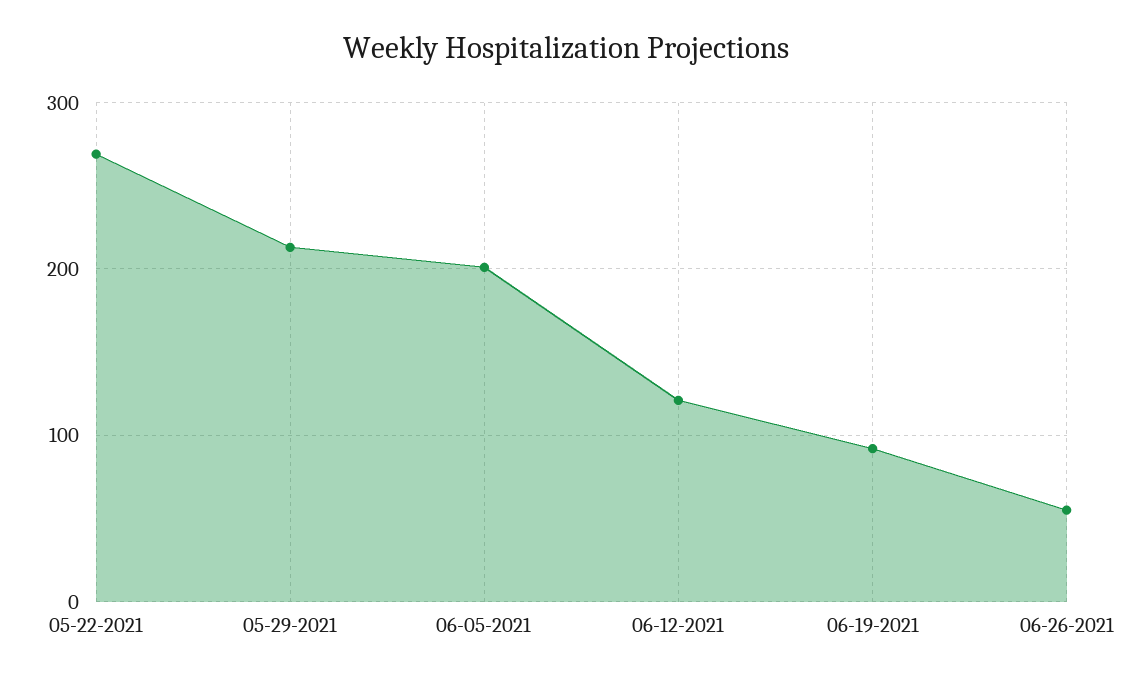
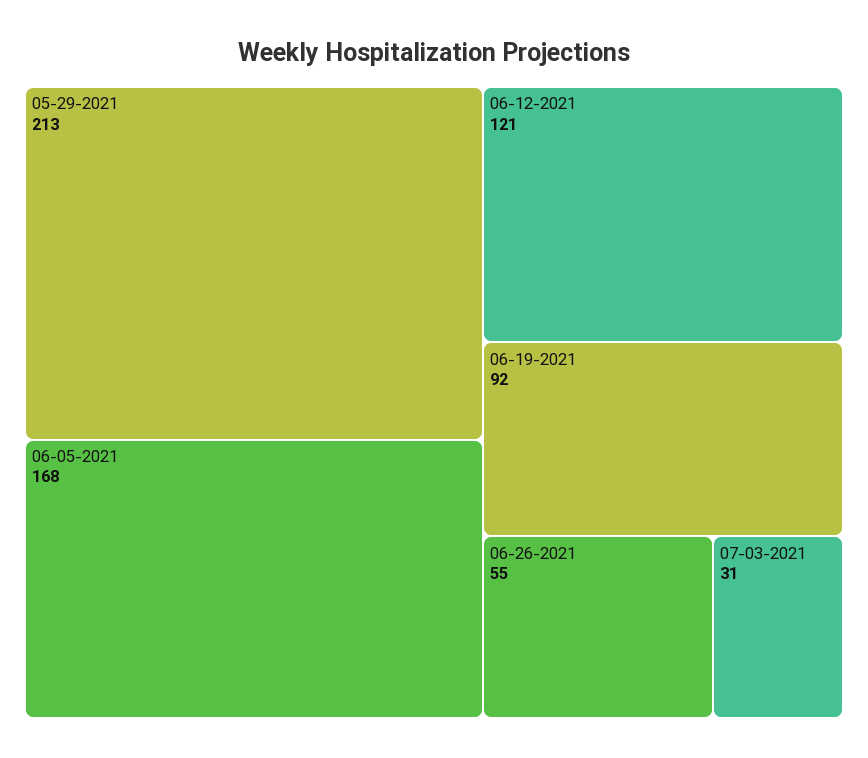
05-22-2021: 270 -> none
06-05-2021: 200 -> 168
07-03-2021: none -> 31

